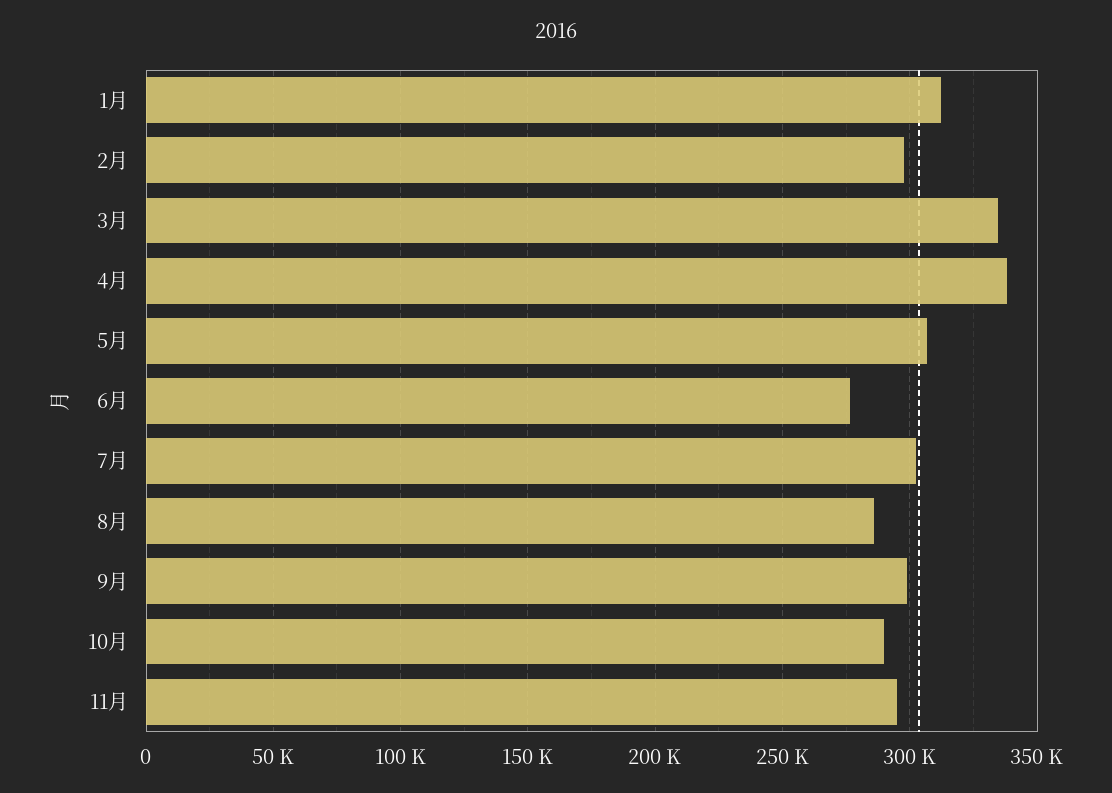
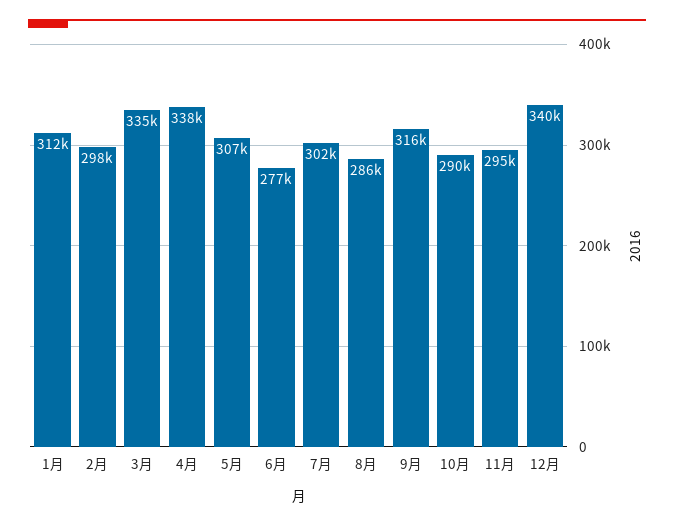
9月: 300000 -> 316000
12月: none -> 340000

